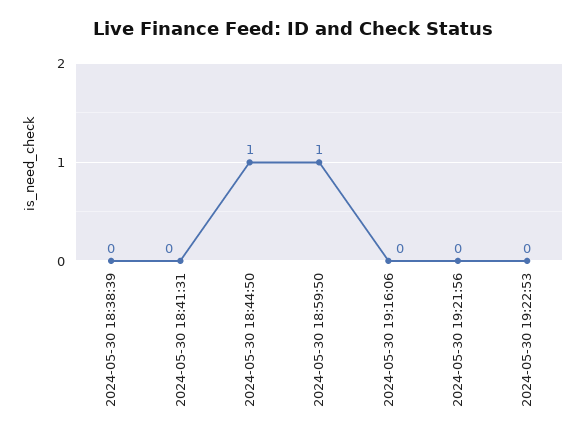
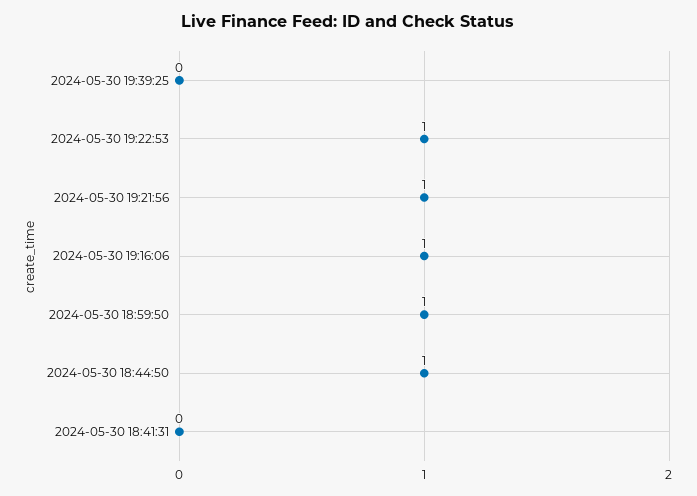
2024-05-30 18:38:39: 0 -> none
2024-05-30 19:16:06: 0 -> 1
2024-05-30 19:21:56: 0 -> 1
2024-05-30 19:22:53: 0 -> 1
2024-05-30 19:39:25: none -> 0

